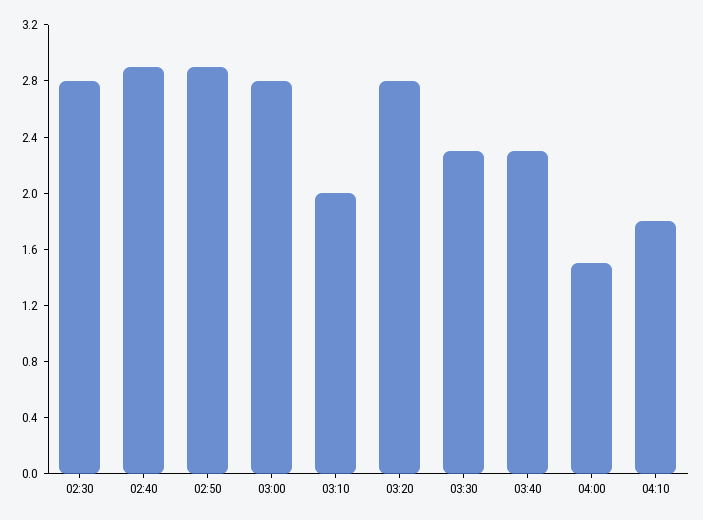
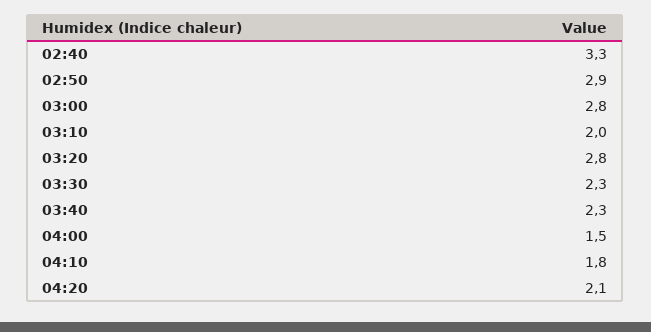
02:30: 2.8 -> none
02:40: 2.9 -> 3.3
04:20: none -> 2.1

